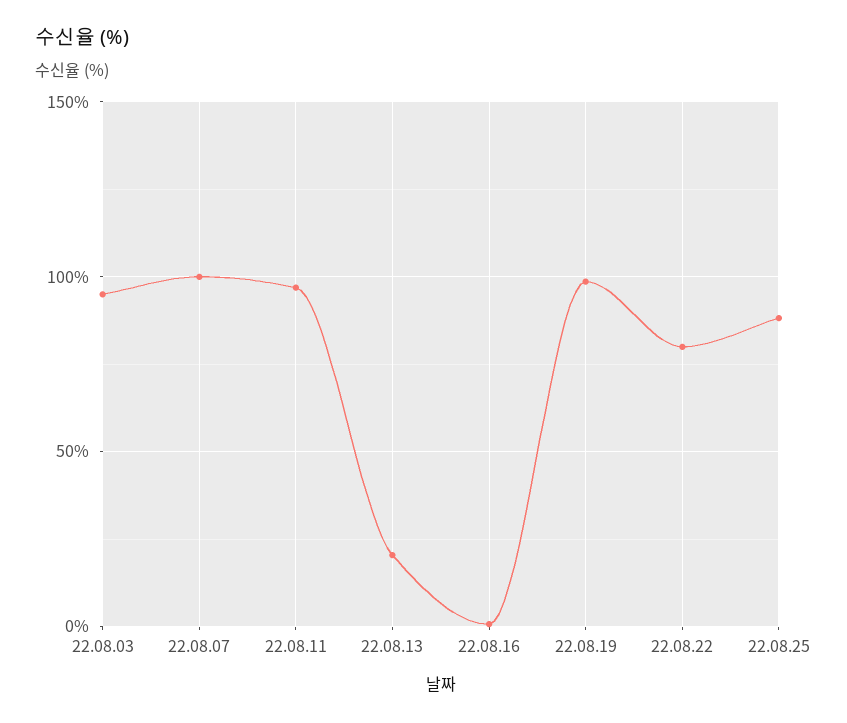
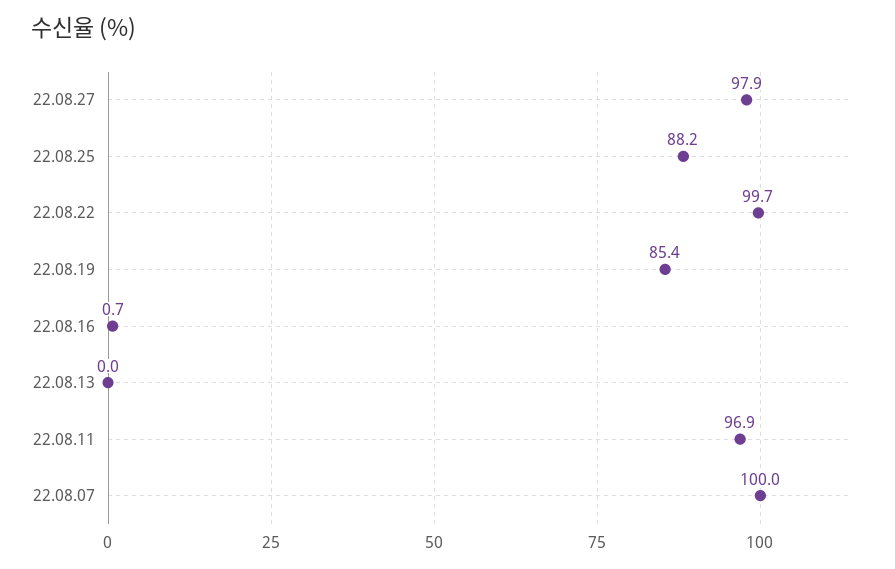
22.08.03: 95 -> none
22.08.13: 20 -> 0
22.08.19: 100 -> 85.4
22.08.22: 80 -> 99.7
22.08.27: none -> 97.9

